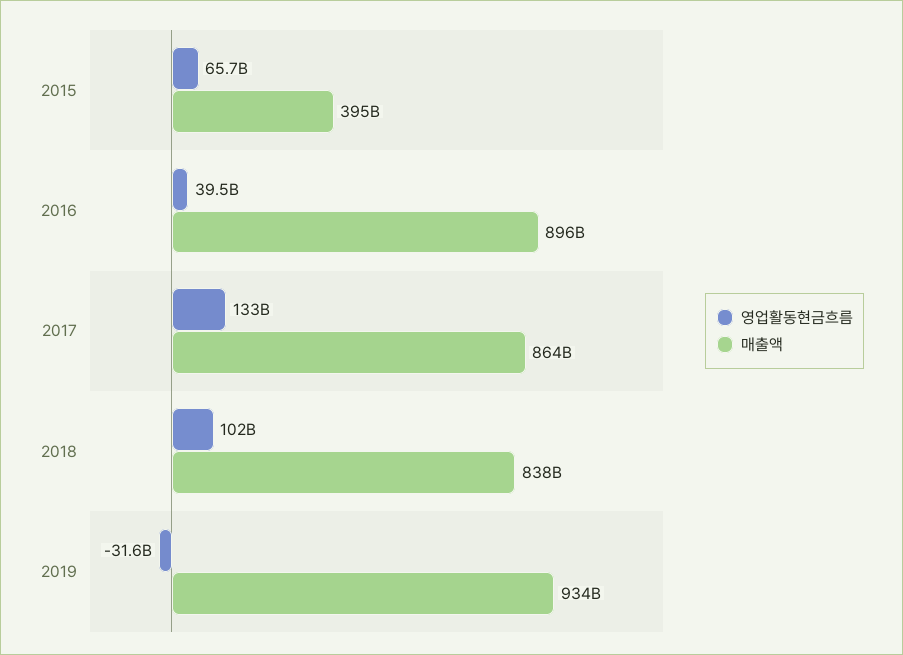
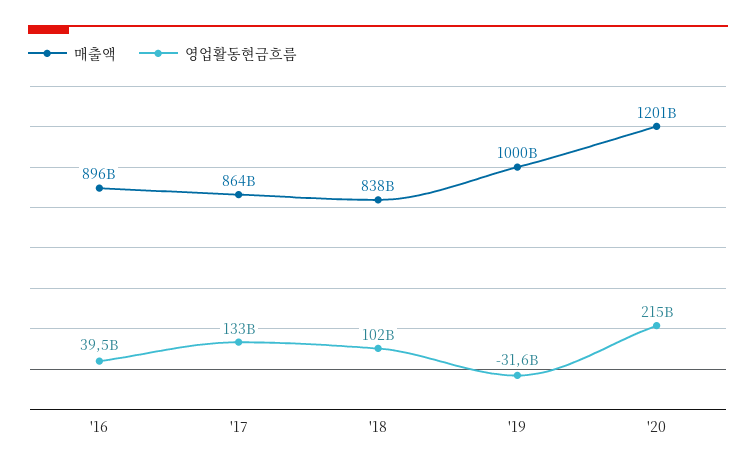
영업활동현금흐름, 2015: 65700000000 -> none
매출액, 2015: 395000000000 -> none
매출액, 2019: 934000000000 -> 1000000000000
매출액, '20: none -> 1201000000000
영업활동현금흐름, '20: none -> 215000000000

